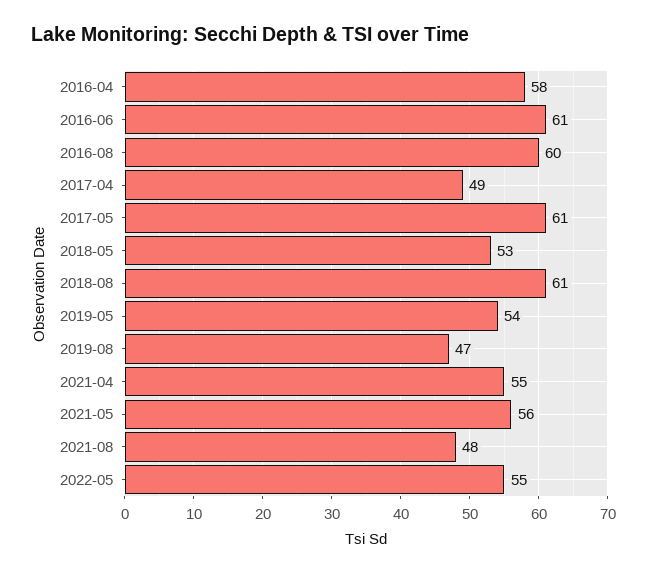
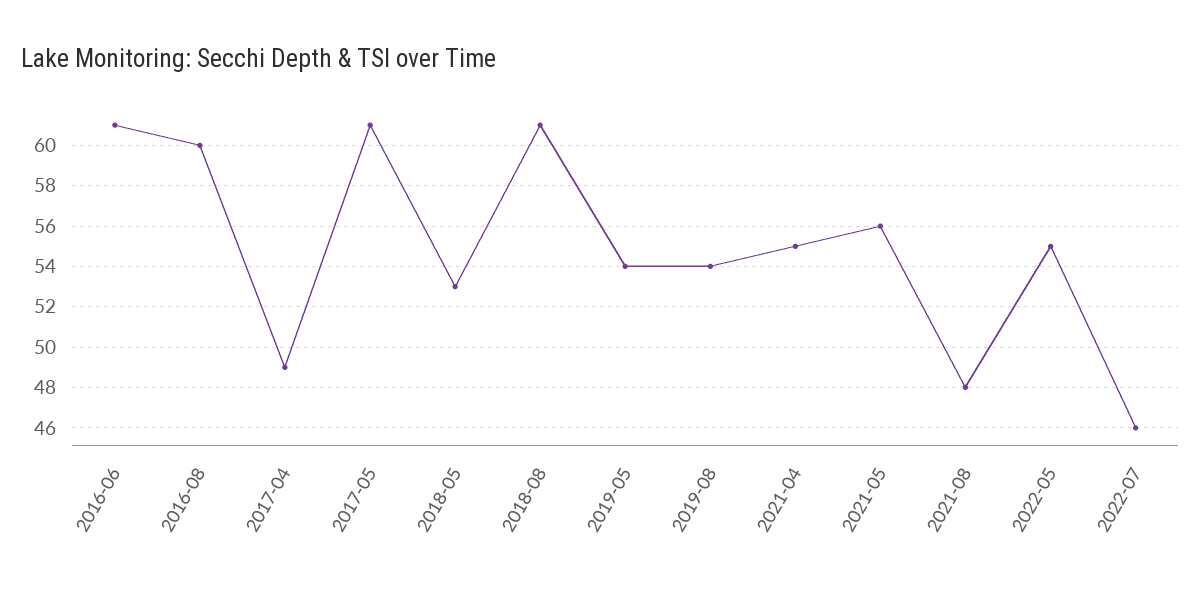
2016-04: 58 -> none
2019-08: 47 -> 54
2022-07: none -> 46

